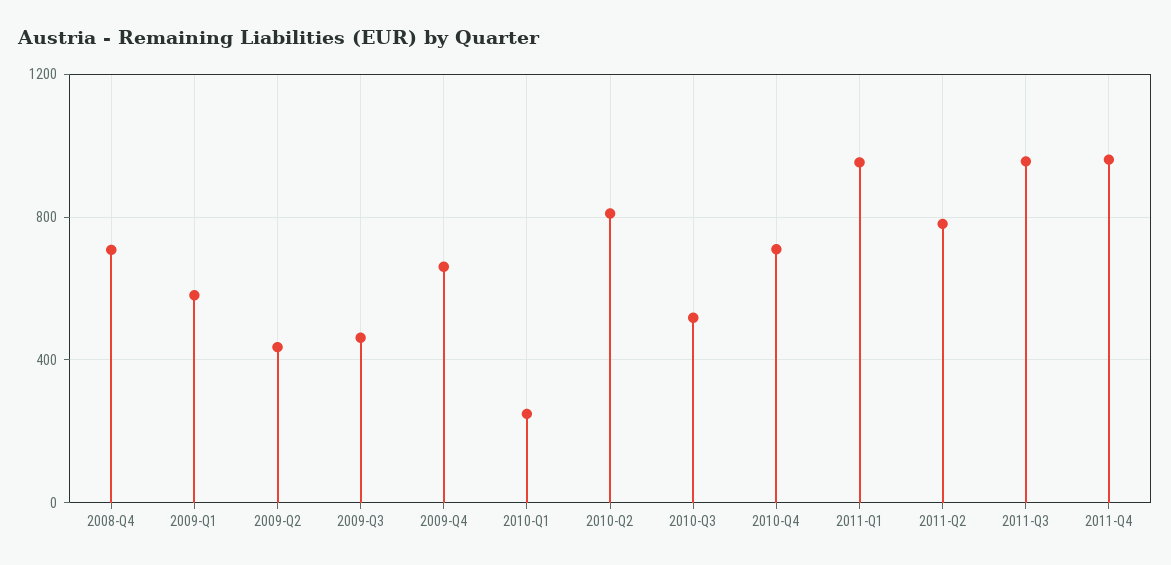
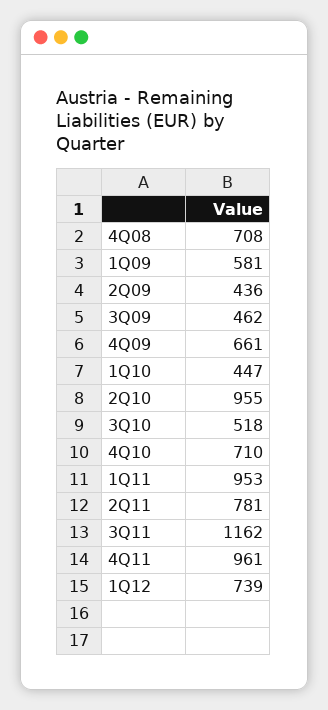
2010-Q1: 250 -> 447
2010-Q2: 800 -> 955
2011-Q3: 950 -> 1162
1Q12: none -> 739

